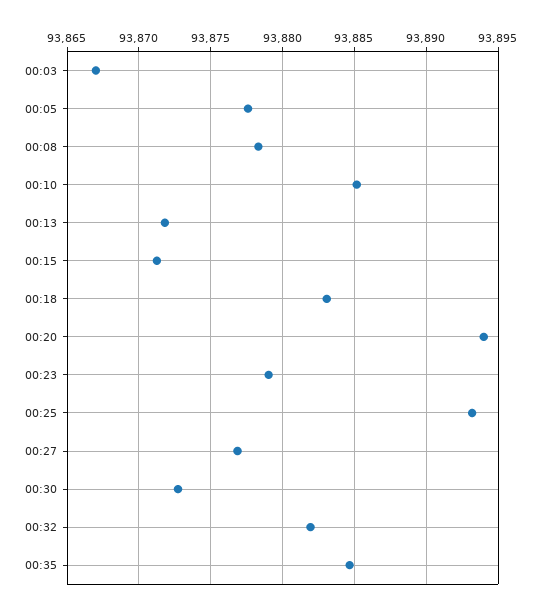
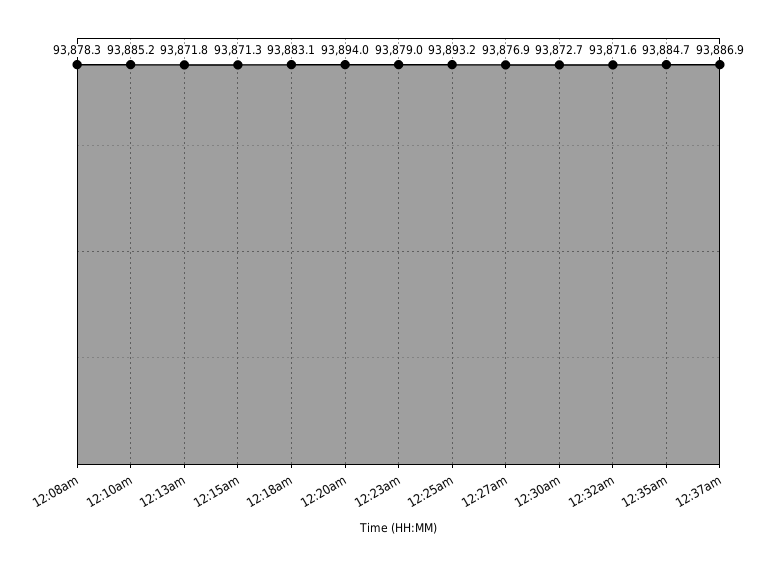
00:03: 93867 -> none
00:05: 93877.5 -> none
00:32: 93882 -> 93871.6
12:37am: none -> 93886.9

